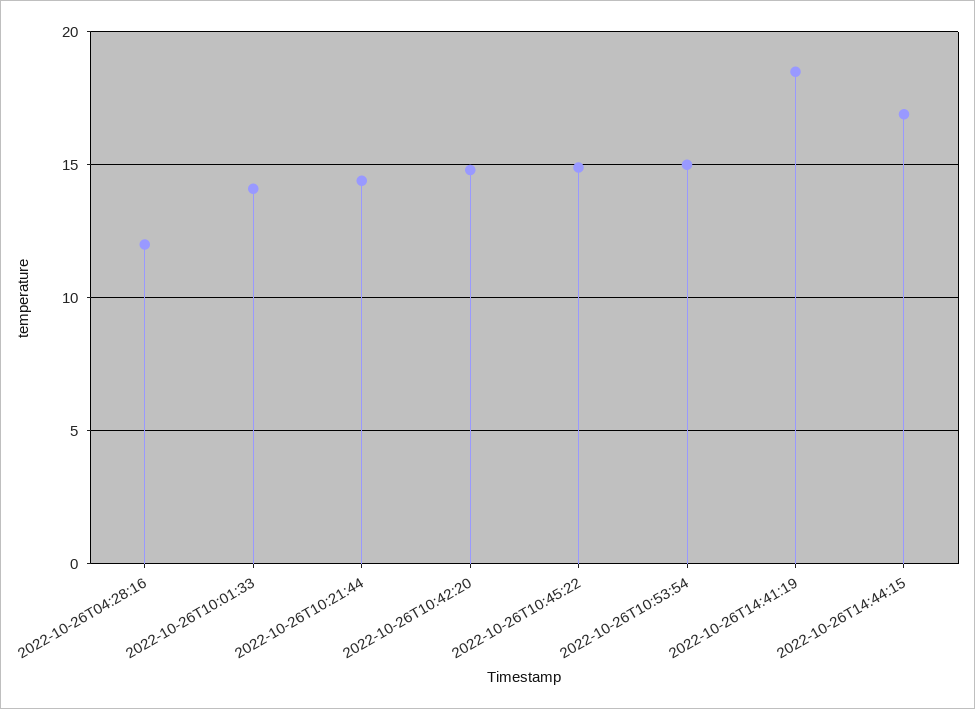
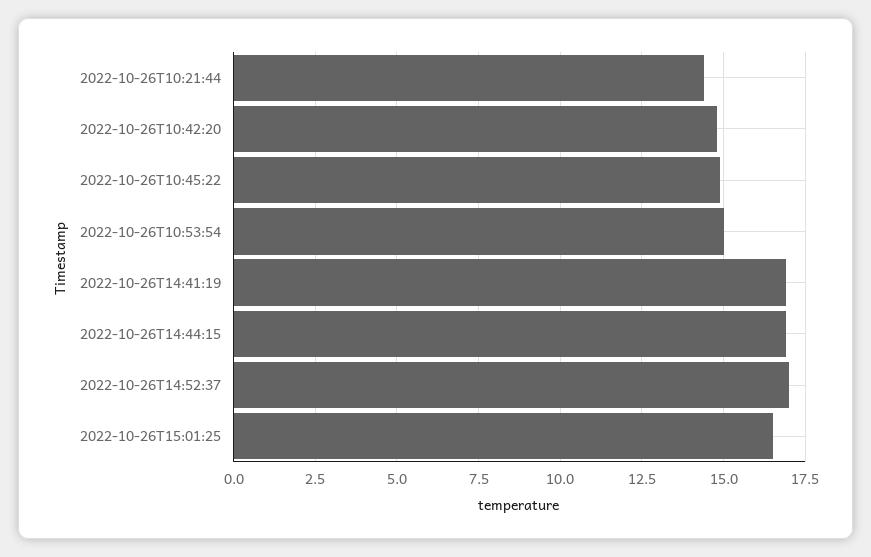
2022-10-26T04:28:16: 12 -> none
2022-10-26T10:01:33: 14 -> none
2022-10-26T14:41:19: 18.5 -> 17
2022-10-26T14:52:37: none -> 17
2022-10-26T15:01:25: none -> 16.5

